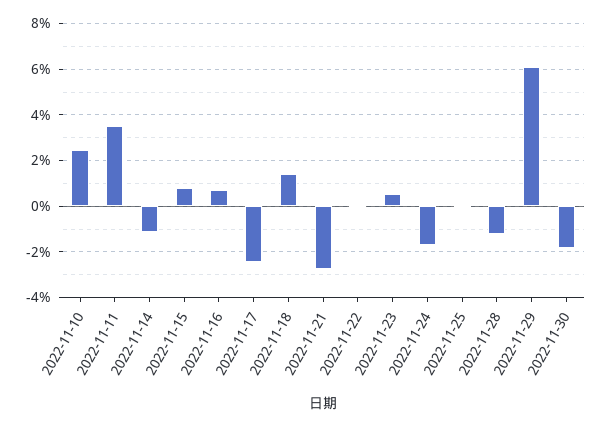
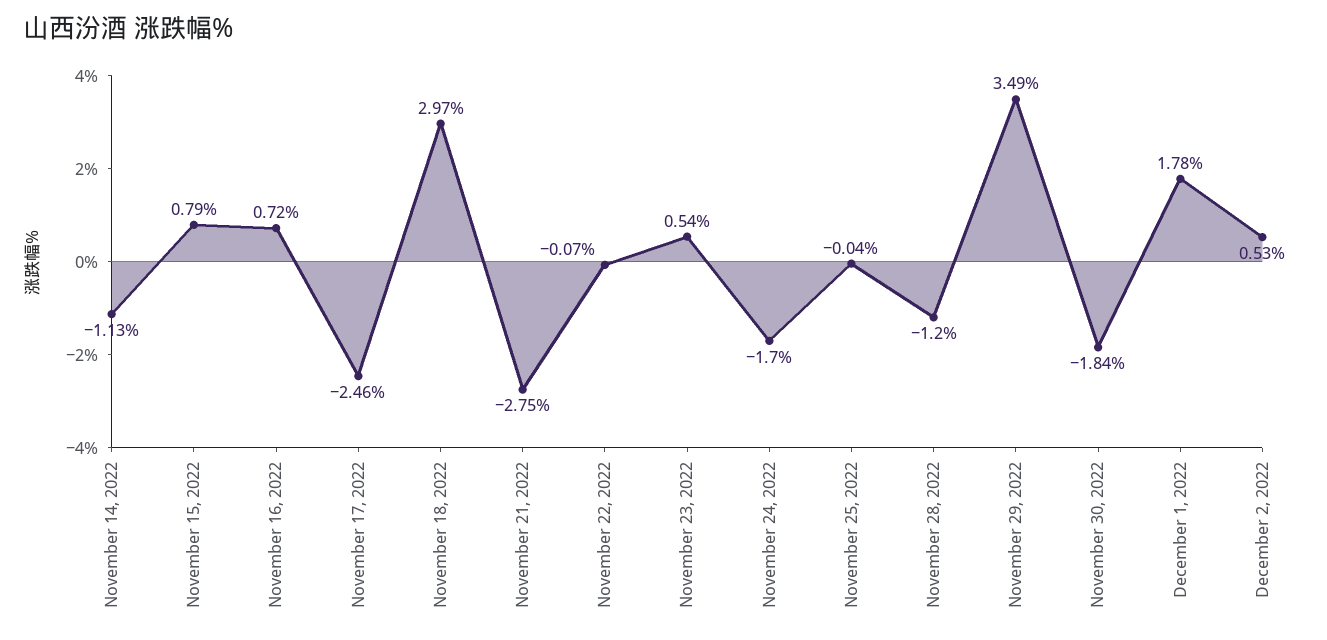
2022-11-10: 2.5 -> none
2022-11-11: 3.5 -> none
2022-11-18: 1.5 -> 2.97
2022-11-29: 6 -> 3.49
December 1, 2022: none -> 1.78
December 2, 2022: none -> 0.53

